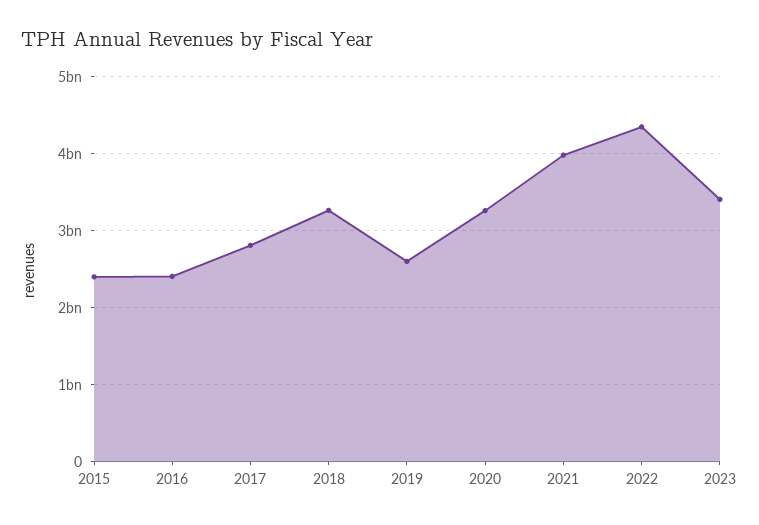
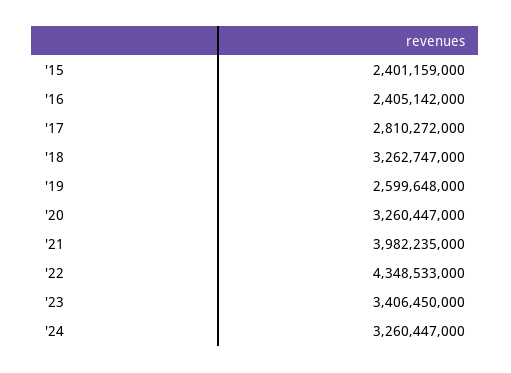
'24: none -> 3260447000

